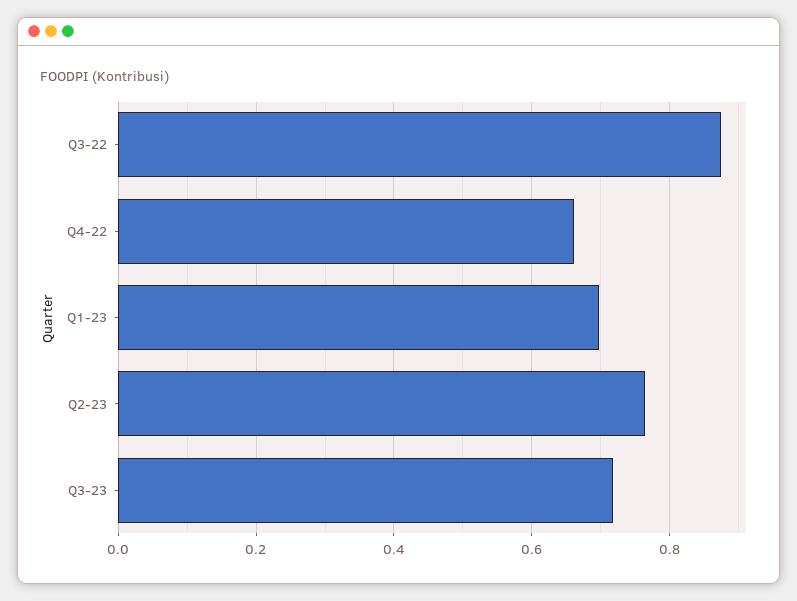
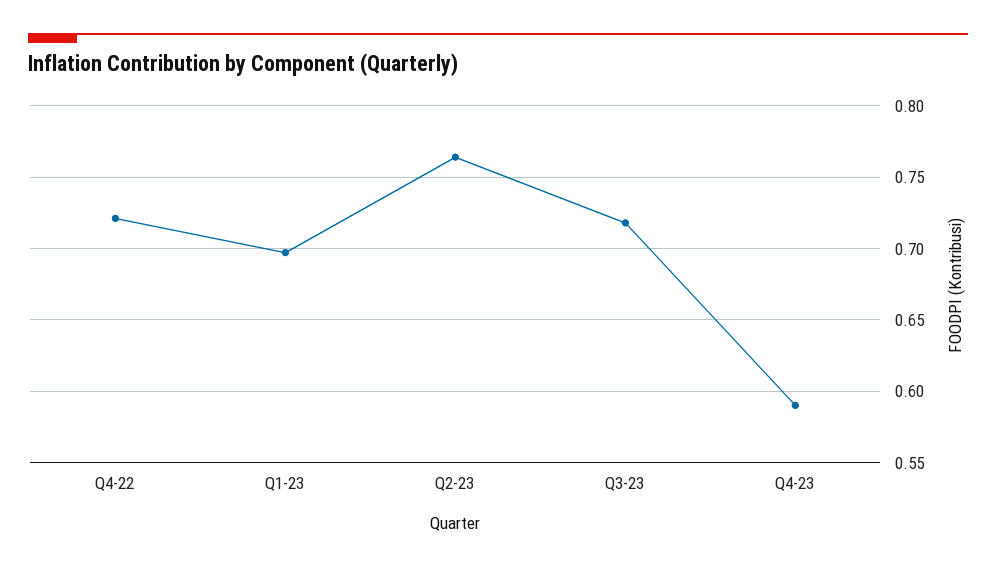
Q3-22: 0.88 -> none
Q4-22: 0.66 -> 0.72
Q4-23: none -> 0.59

